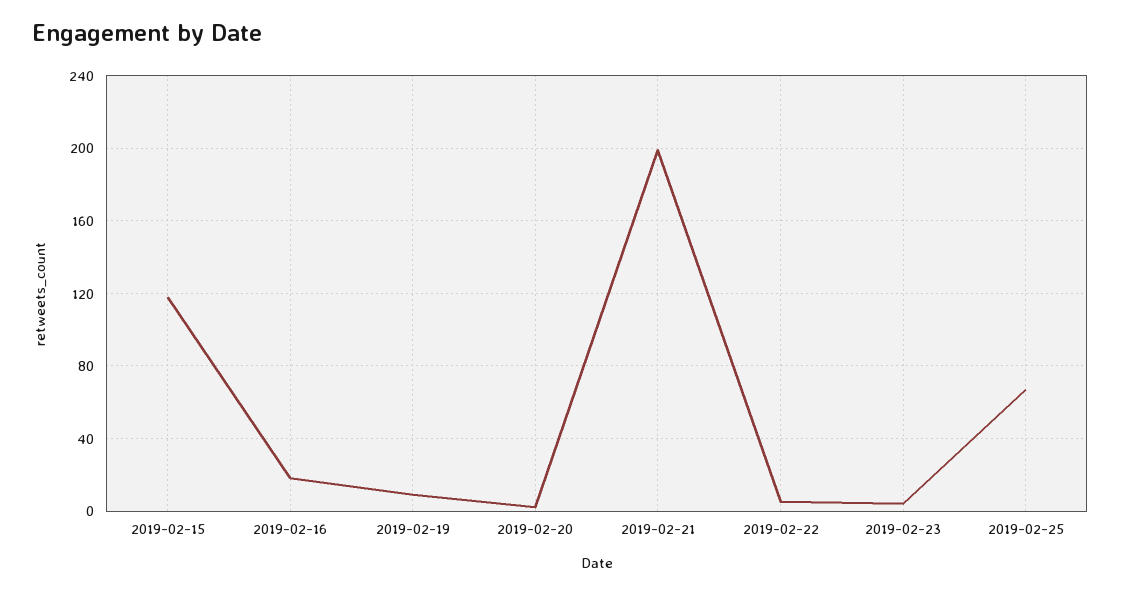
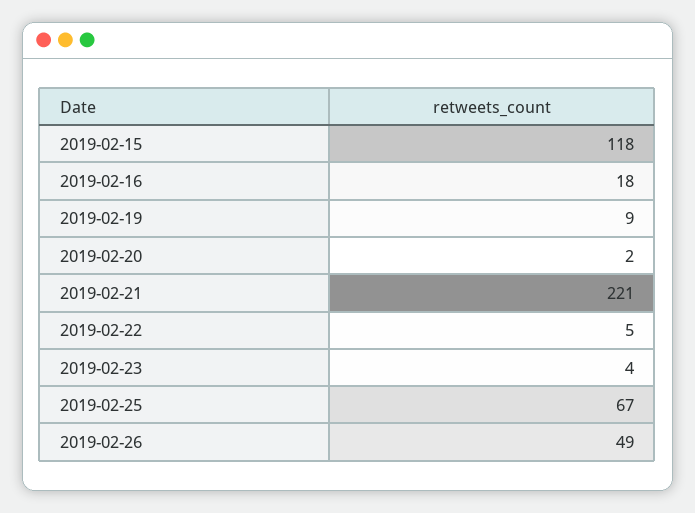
2019-02-21: 200 -> 221
2019-02-26: none -> 49

